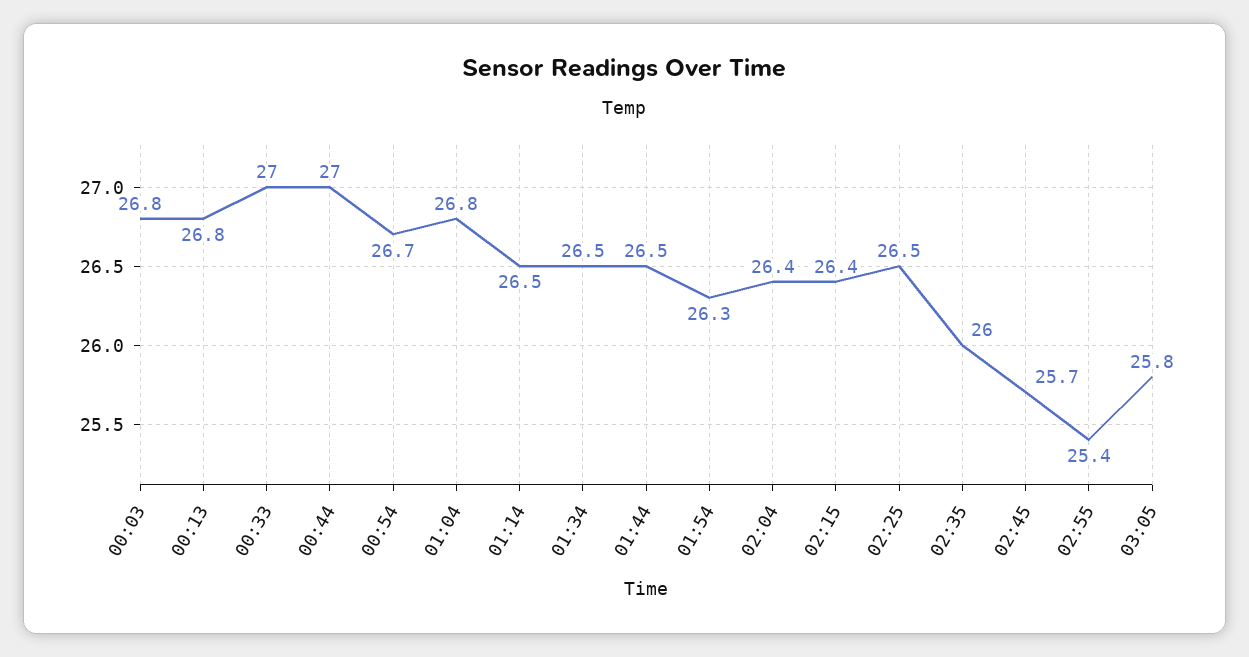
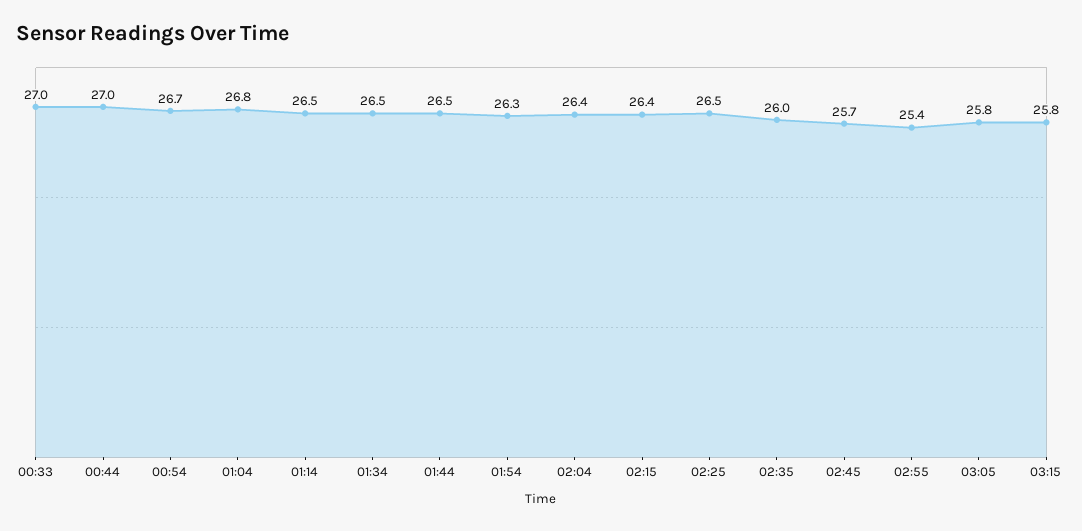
00:03: 26.8 -> none
00:13: 26.8 -> none
03:15: none -> 25.8

